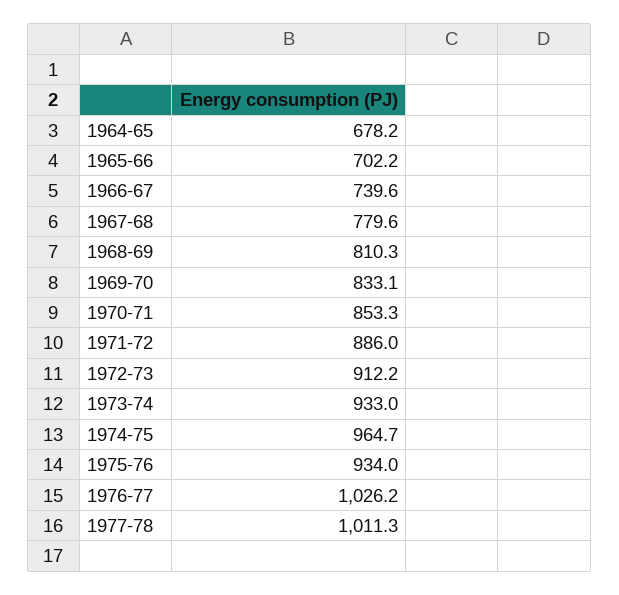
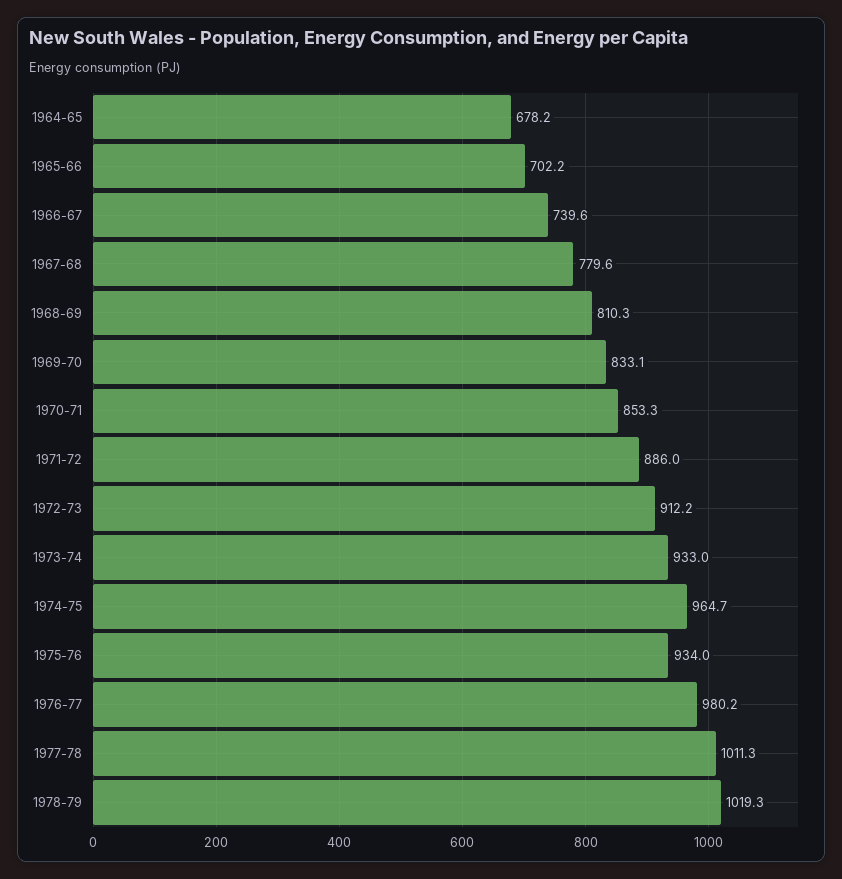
1976-77: 1026.2 -> 980.2
1978-79: none -> 1019.3

